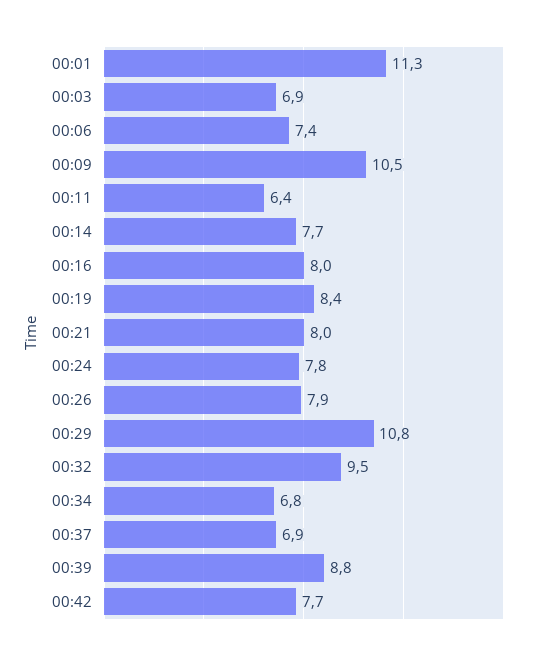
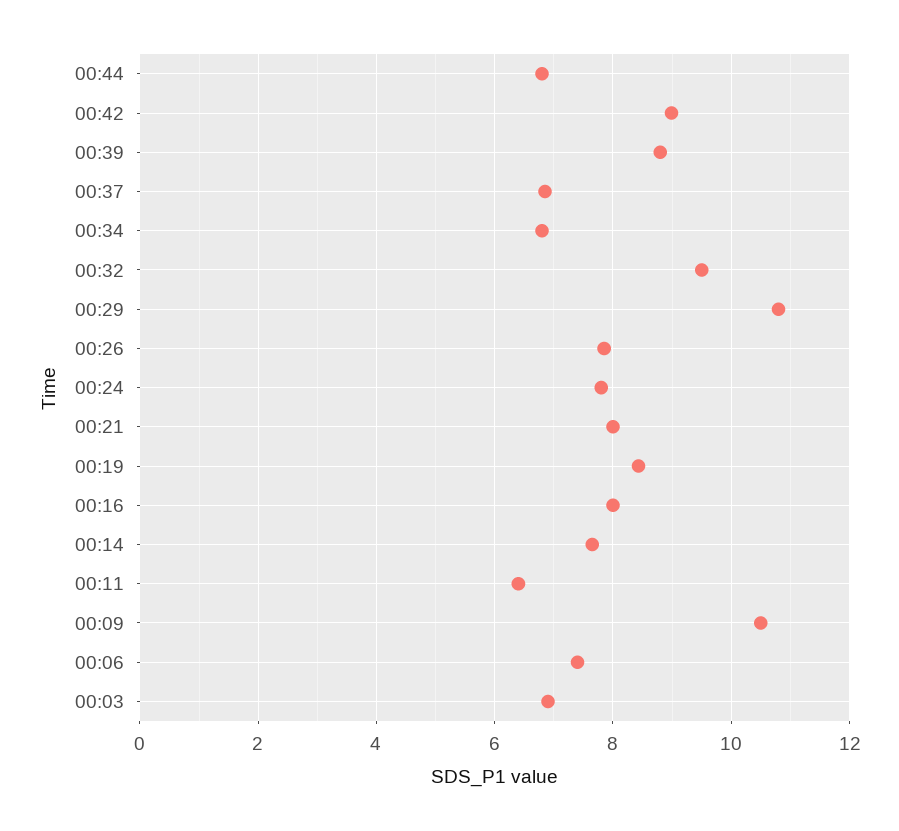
00:01: 11.3 -> none
00:42: 7.7 -> 9
00:44: none -> 6.8

